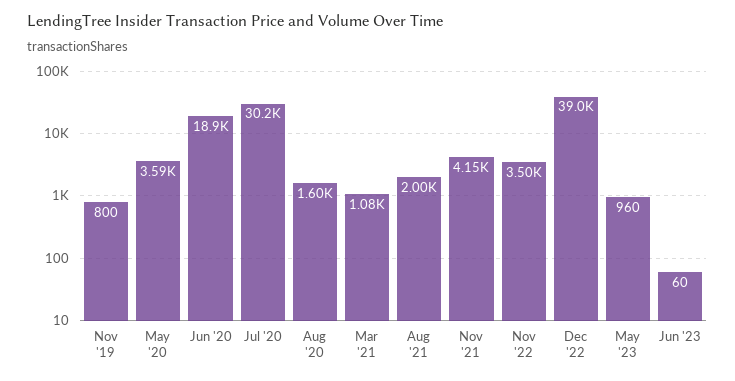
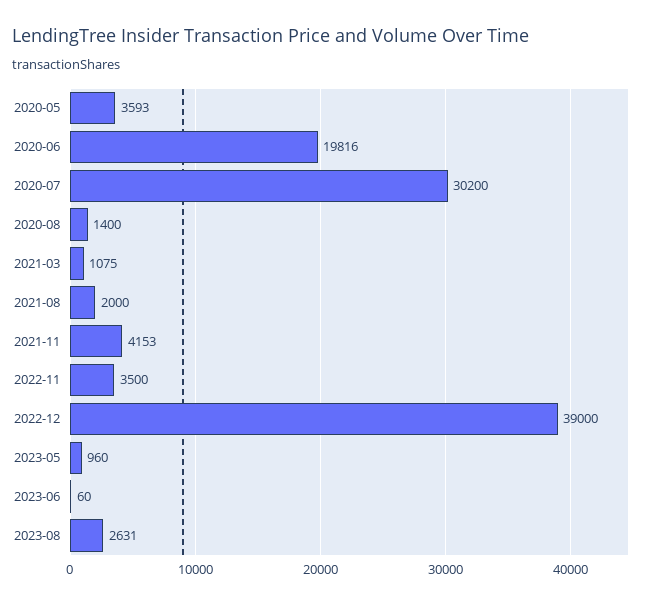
Nov '19: 800 -> none
Jun '20: 18900 -> 19816
Aug '20: 1600 -> 1400
2023-08: none -> 2631

